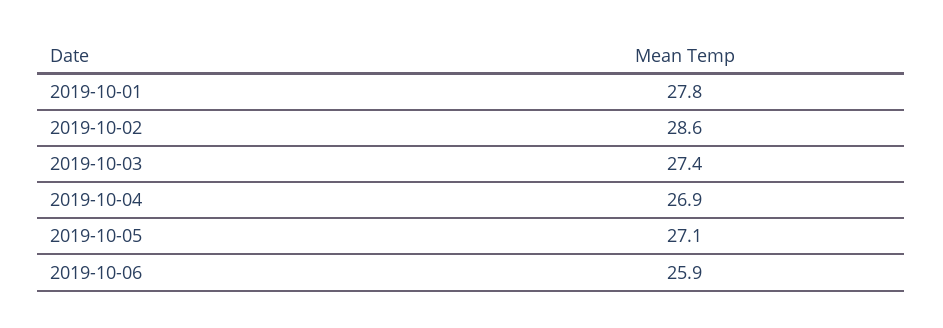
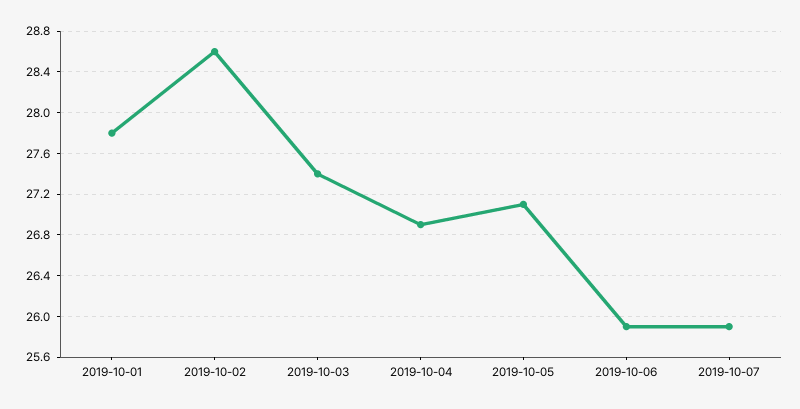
2019-10-07: none -> 25.9

